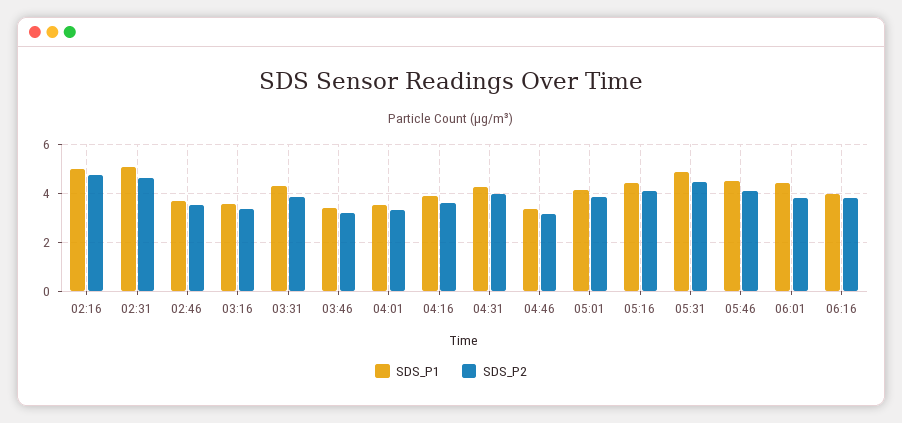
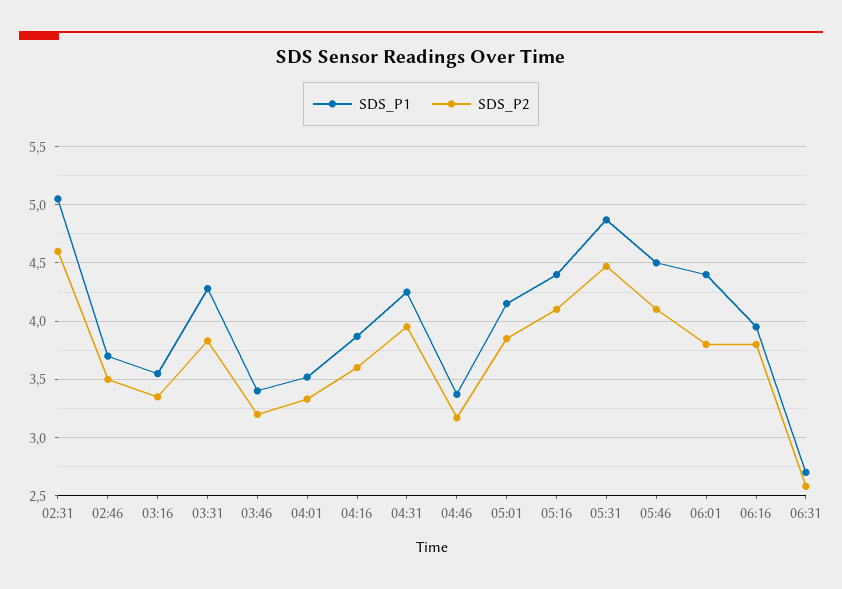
SDS_P1, 02:16: 5 -> none
SDS_P2, 02:16: 4.75 -> none
SDS_P1, 06:31: none -> 2.7
SDS_P2, 06:31: none -> 2.6

